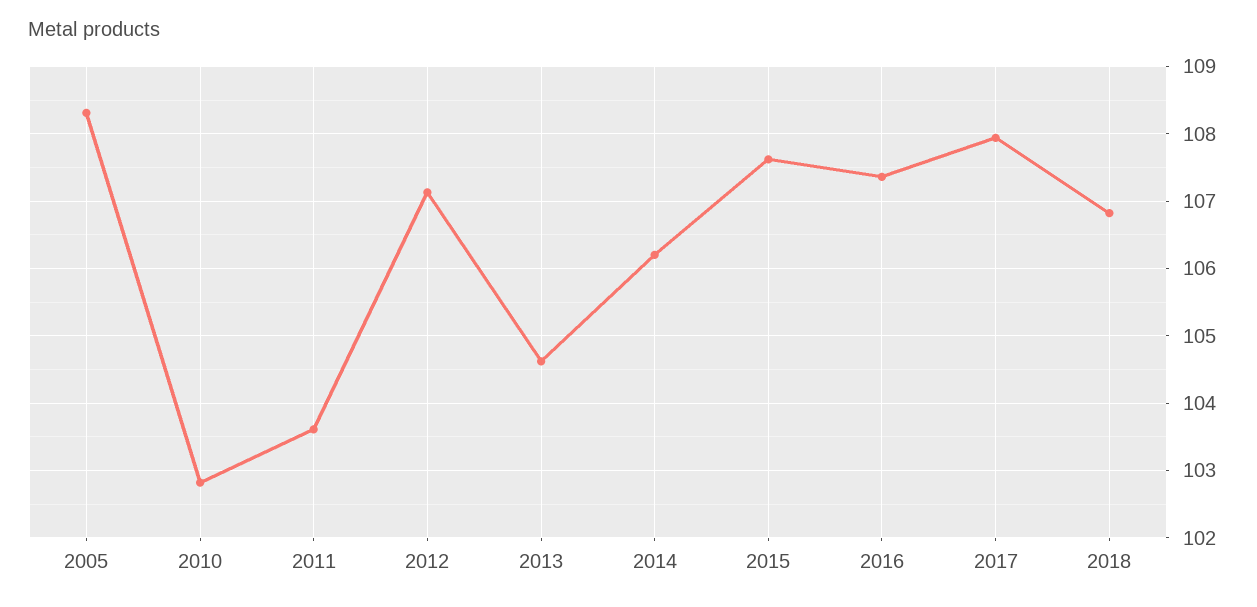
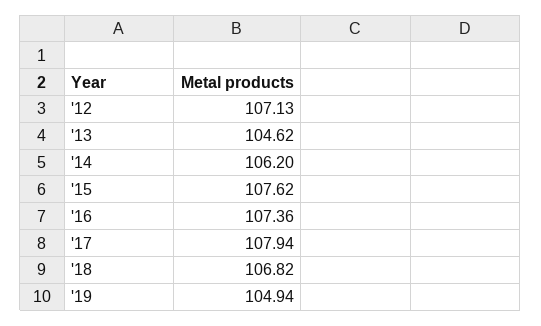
2005: 108.3 -> none
2010: 102.8 -> none
2011: 103.6 -> none
'19: none -> 104.94

